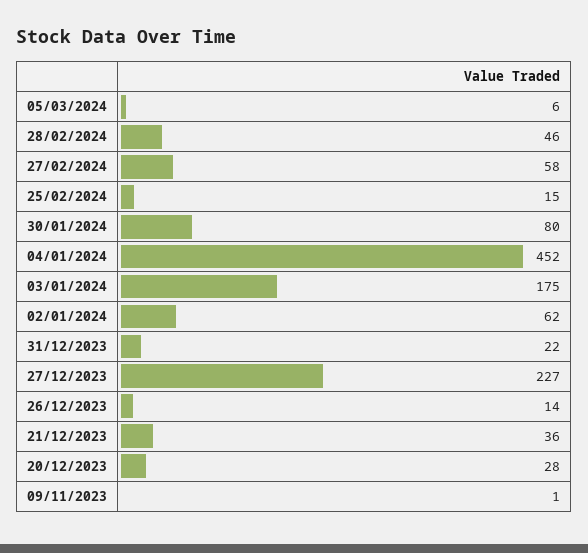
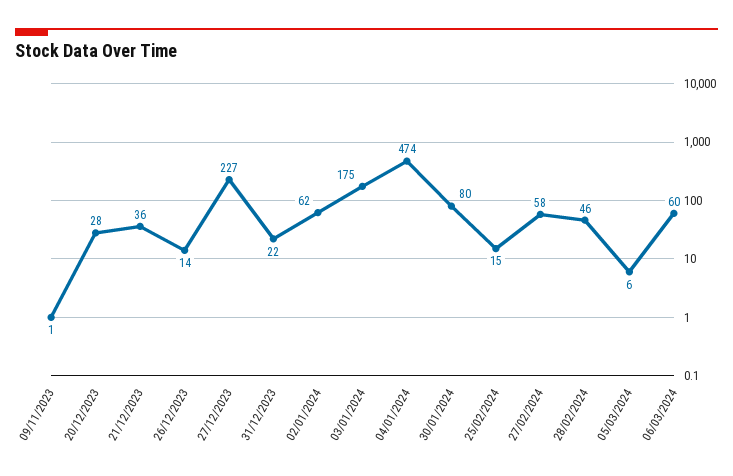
04/01/2024: 452 -> 474
06/03/2024: none -> 60

